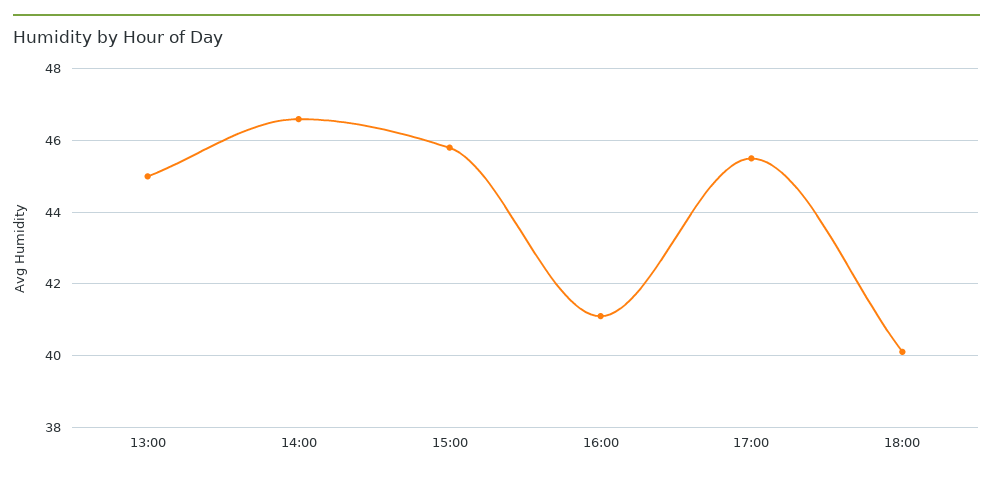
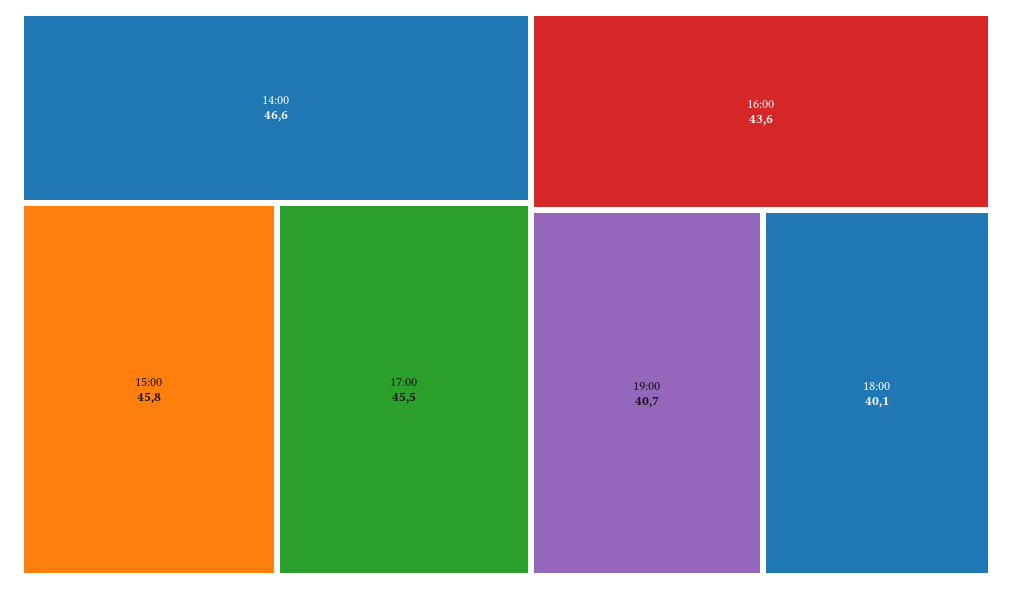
13:00: 45 -> none
16:00: 41 -> 43.6
19:00: none -> 40.7

